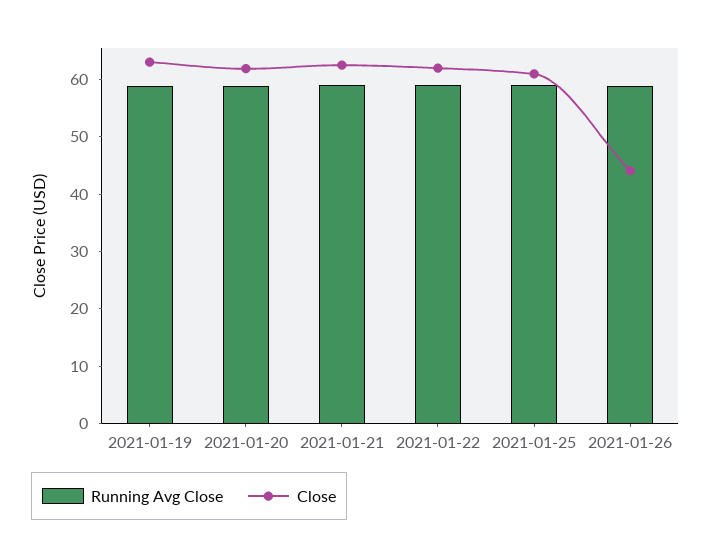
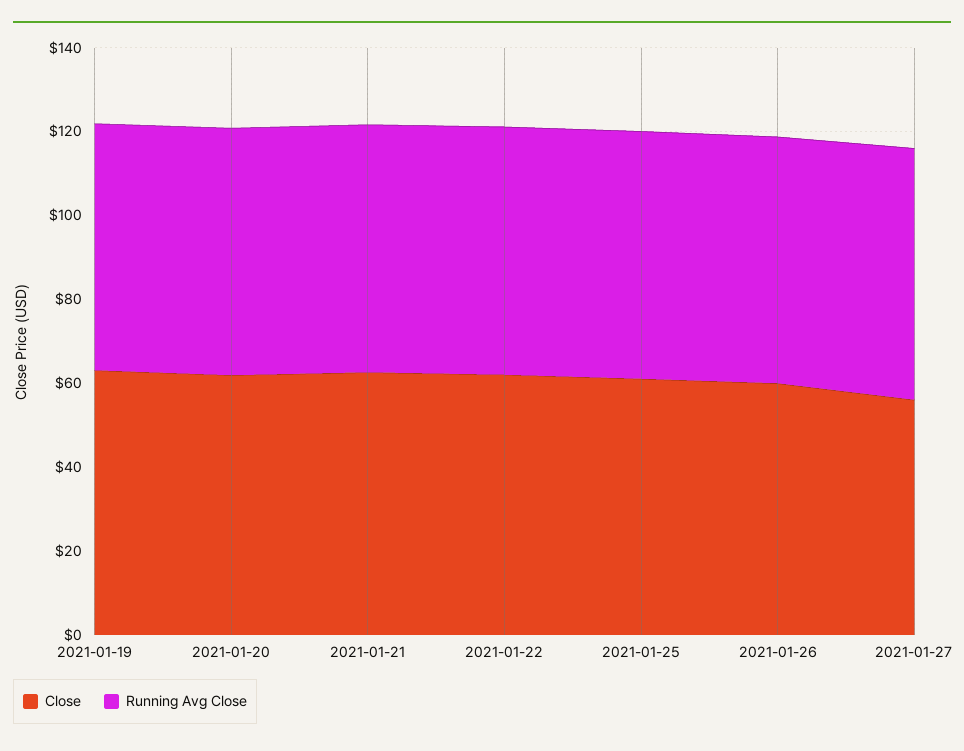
Close, 2021-01-26: 44 -> 60
Close, 2021-01-27: none -> 55
Running Avg Close, 2021-01-27: none -> 60

